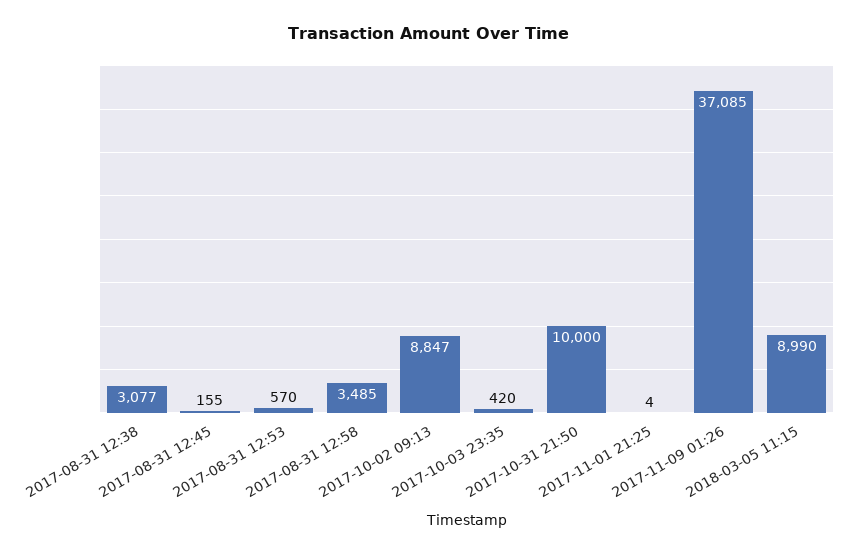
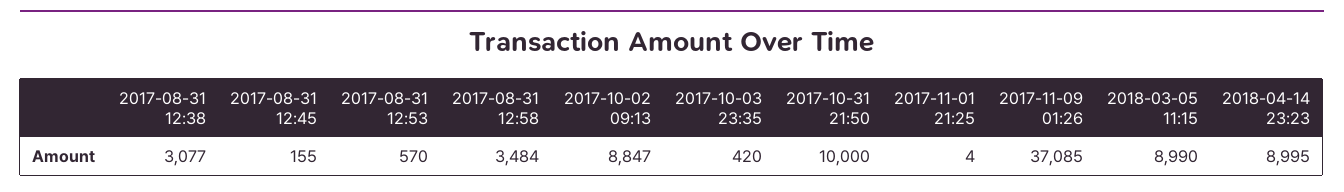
2017-08-31 12:58: 3485 -> 3484
2018-04-14 23:23: none -> 8995

